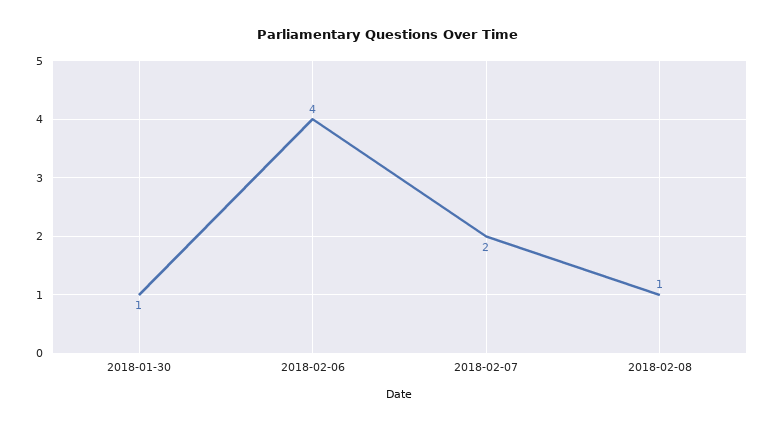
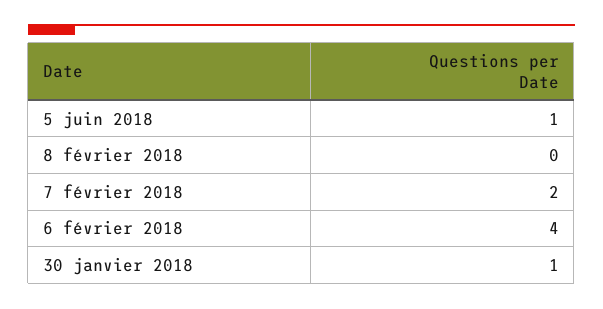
2018-02-08: 1 -> 0
5 juin 2018: none -> 1

